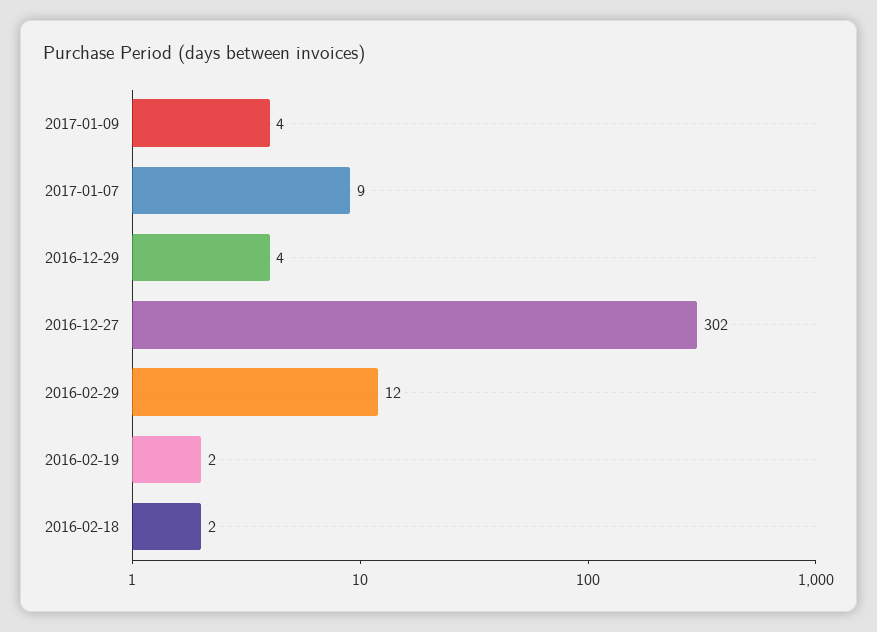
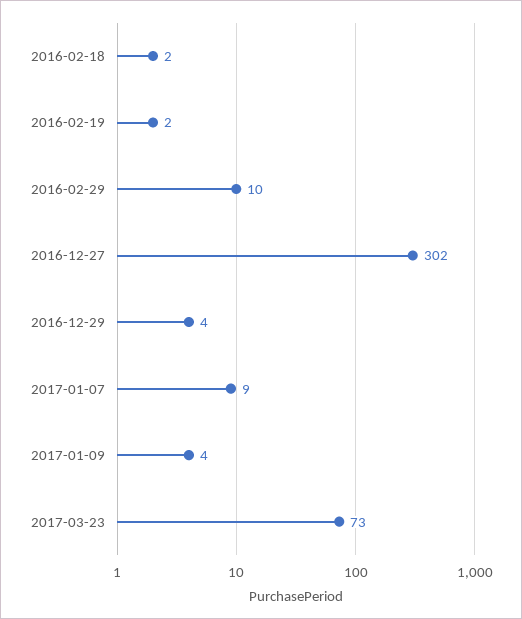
2016-02-29: 12 -> 10
2017-03-23: none -> 73

